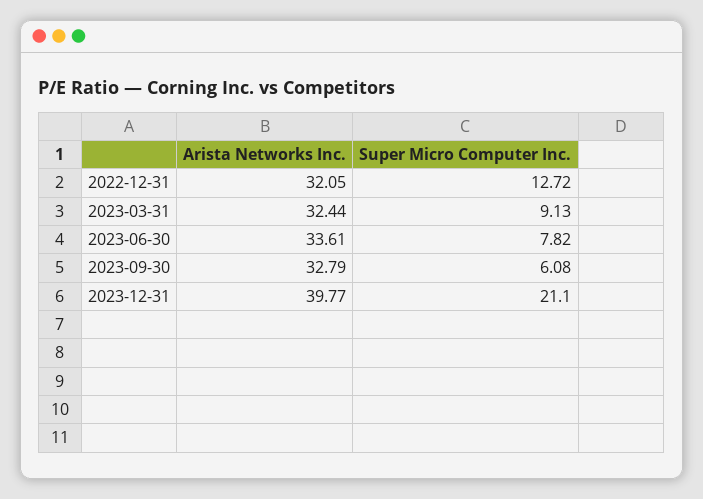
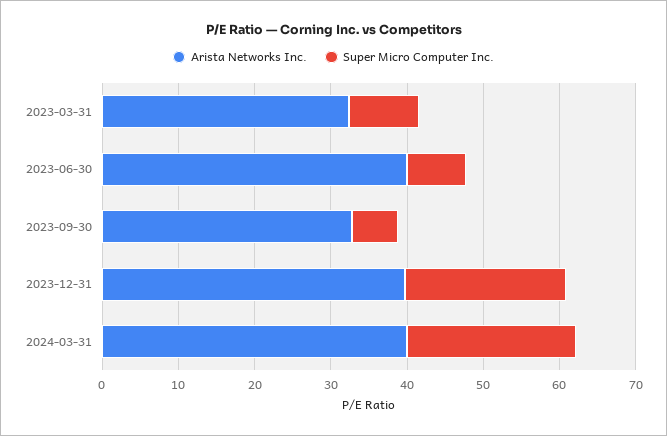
Arista Networks Inc., 2022-12-31: 32.05 -> none
Super Micro Computer Inc., 2022-12-31: 12.72 -> none
Arista Networks Inc., 2023-06-30: 33.61 -> 40
Arista Networks Inc., 2024-03-31: none -> 40
Super Micro Computer Inc., 2024-03-31: none -> 22

